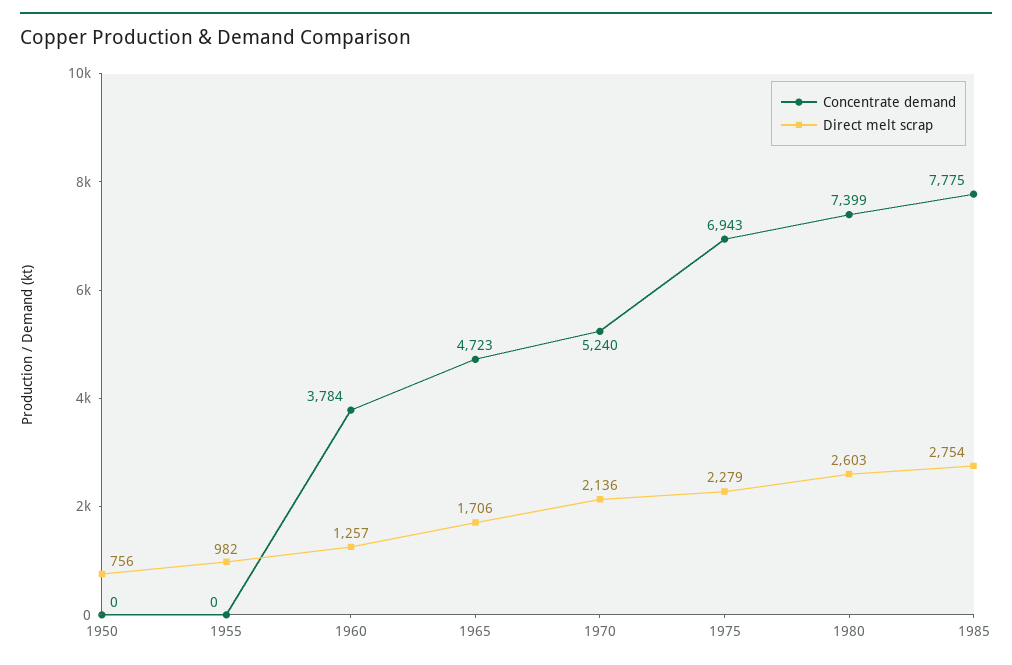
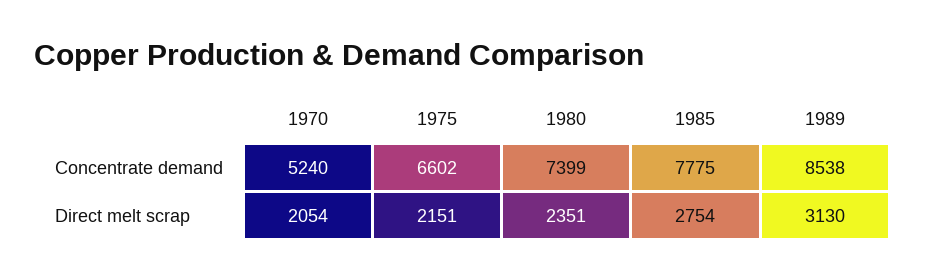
Concentrate demand, 1950: 0 -> none
Direct melt scrap, 1950: 756 -> none
Concentrate demand, 1955: 0 -> none
Direct melt scrap, 1955: 982 -> none
Concentrate demand, 1960: 3784 -> none
Direct melt scrap, 1960: 1257 -> none
Concentrate demand, 1965: 4723 -> none
Direct melt scrap, 1965: 1706 -> none
Direct melt scrap, 1970: 2136 -> 2054
Concentrate demand, 1975: 6943 -> 6602
Direct melt scrap, 1975: 2279 -> 2151
Direct melt scrap, 1980: 2603 -> 2351
Concentrate demand, 1989: none -> 8538
Direct melt scrap, 1989: none -> 3130

